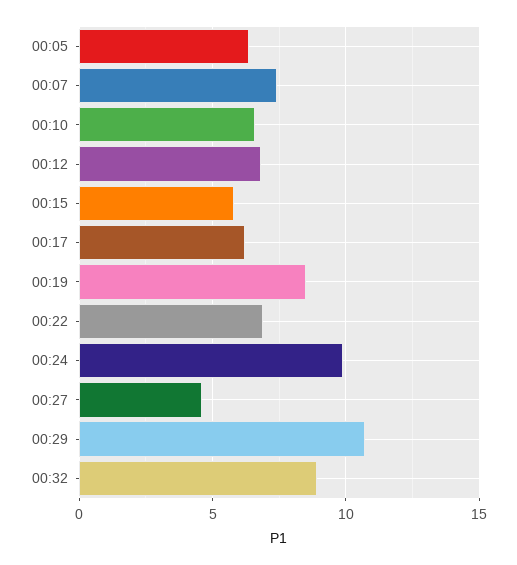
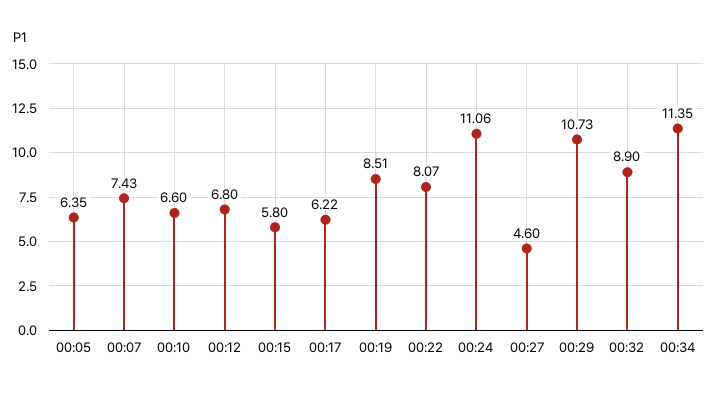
00:22: 7 -> 8.07
00:24: 10 -> 11.06
00:34: none -> 11.35

